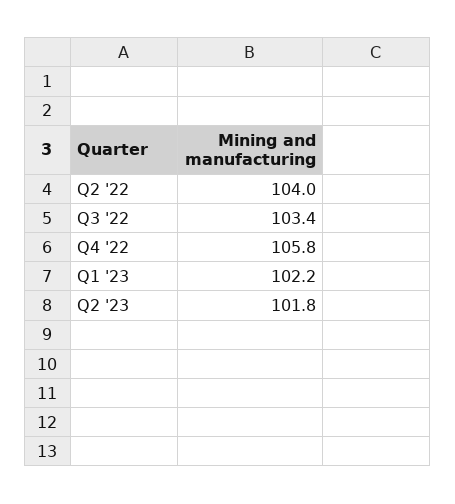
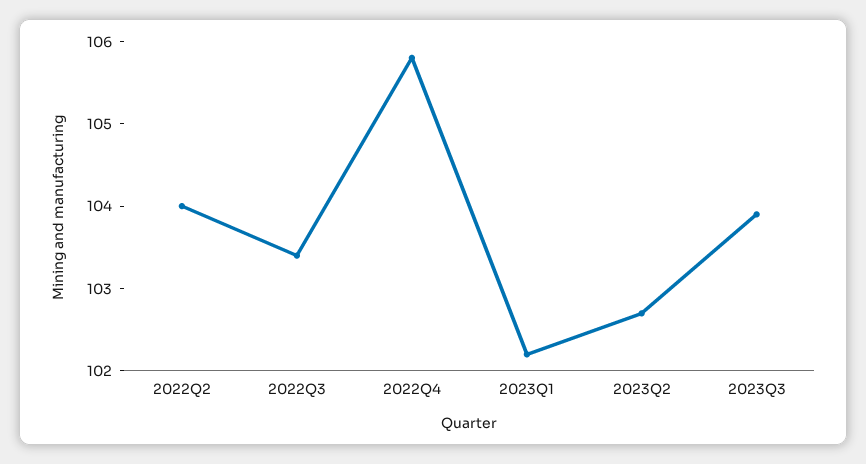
Q2 '23: 101.8 -> 102.7
2023Q3: none -> 103.9

